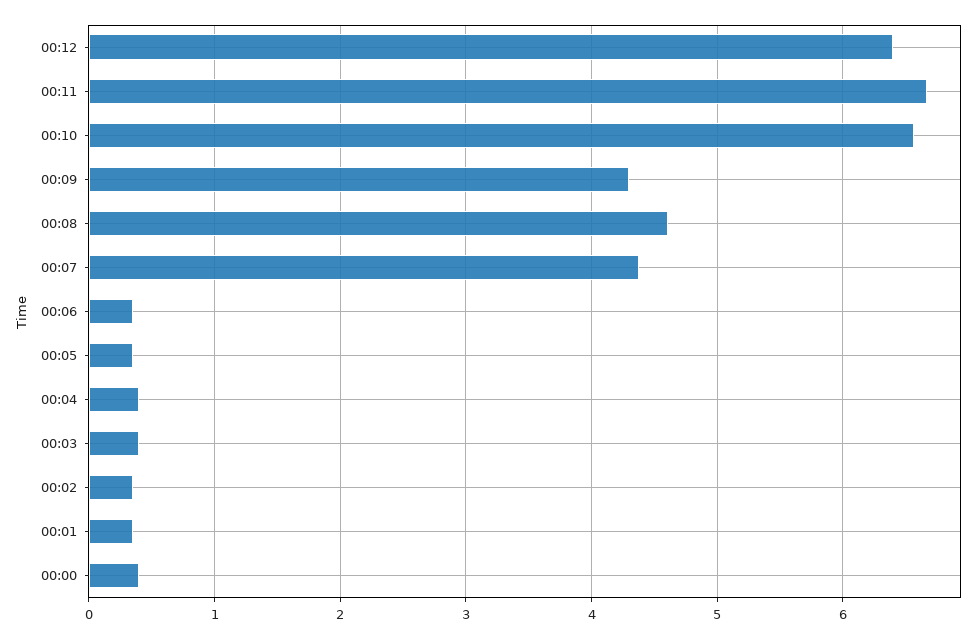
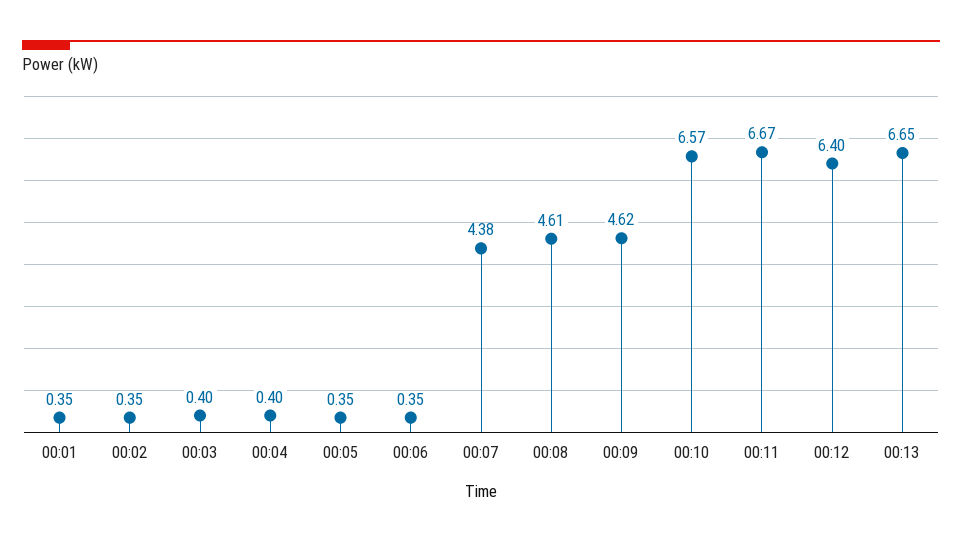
00:09: 4.3 -> 4.62
00:00: 0.4 -> none
00:13: none -> 6.65

